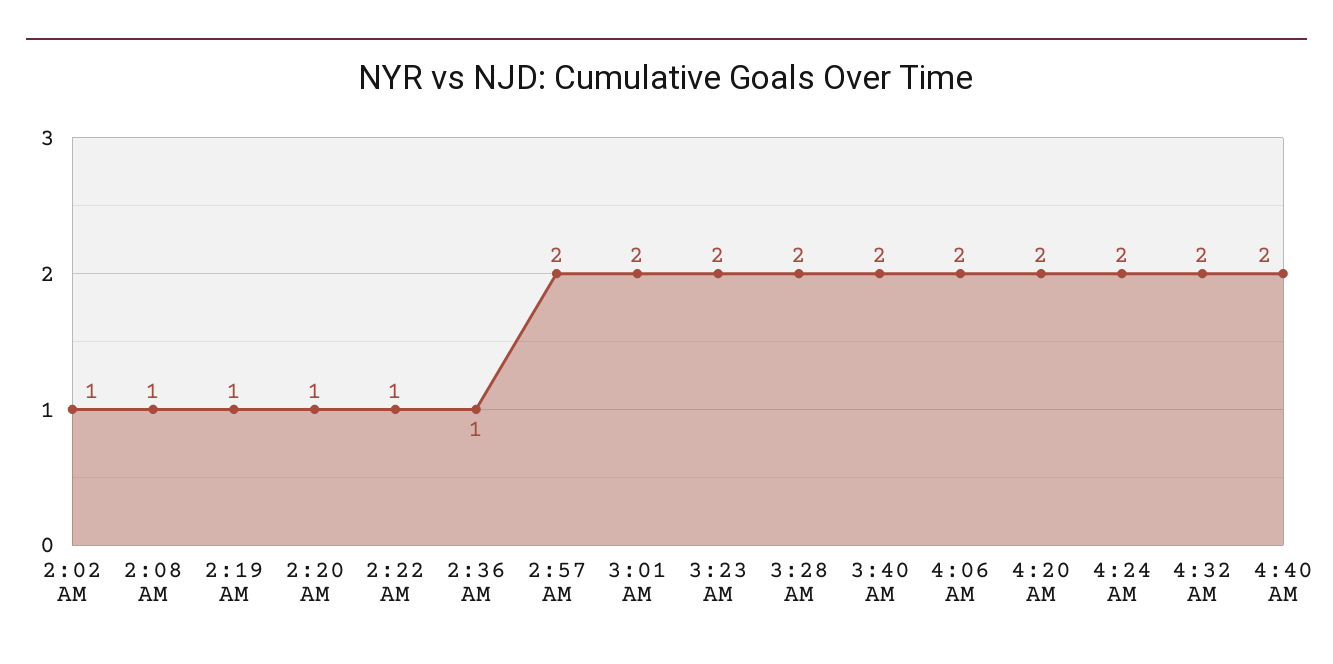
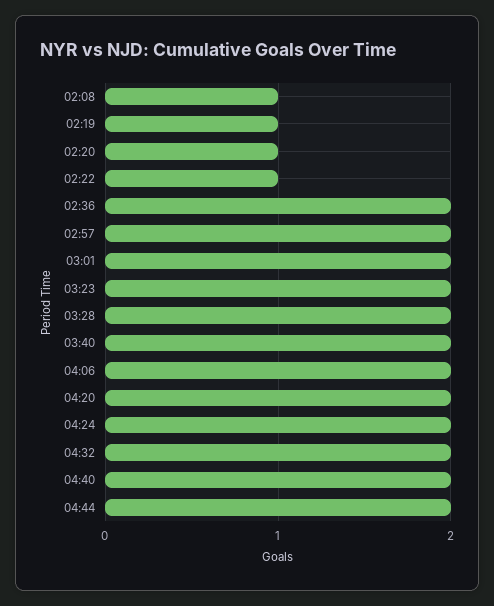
2:02 AM: 1 -> none
2:36 AM: 1 -> 2
04:44: none -> 2

